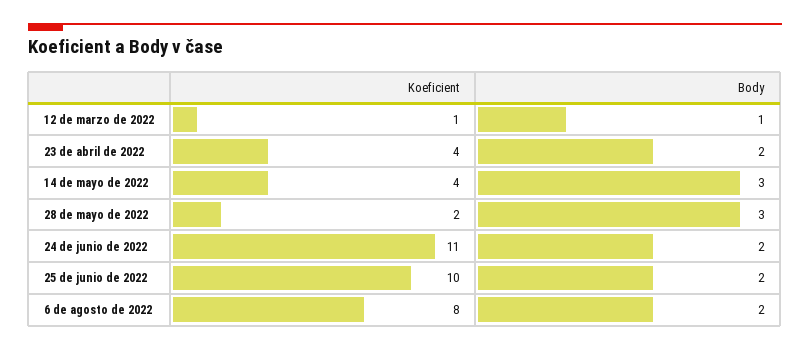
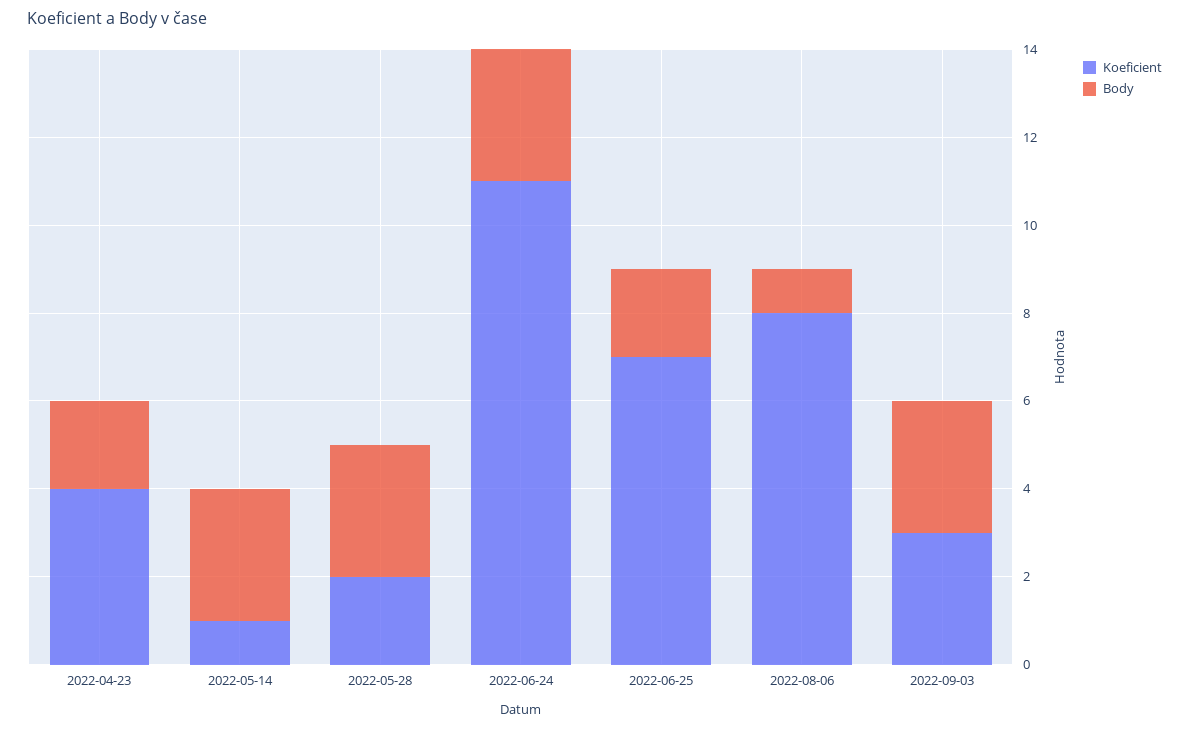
Koeficient, 12 de marzo de 2022: 1 -> none
Body, 12 de marzo de 2022: 1 -> none
Koeficient, 14 de mayo de 2022: 4 -> 1
Body, 24 de junio de 2022: 2 -> 3
Koeficient, 25 de junio de 2022: 10 -> 7
Body, 6 de agosto de 2022: 2 -> 1
Koeficient, 2022-09-03: none -> 3
Body, 2022-09-03: none -> 3

